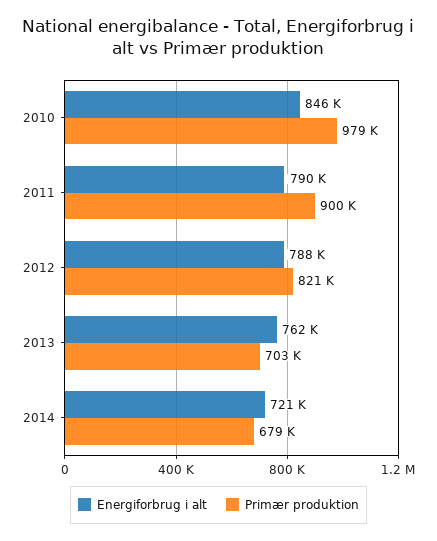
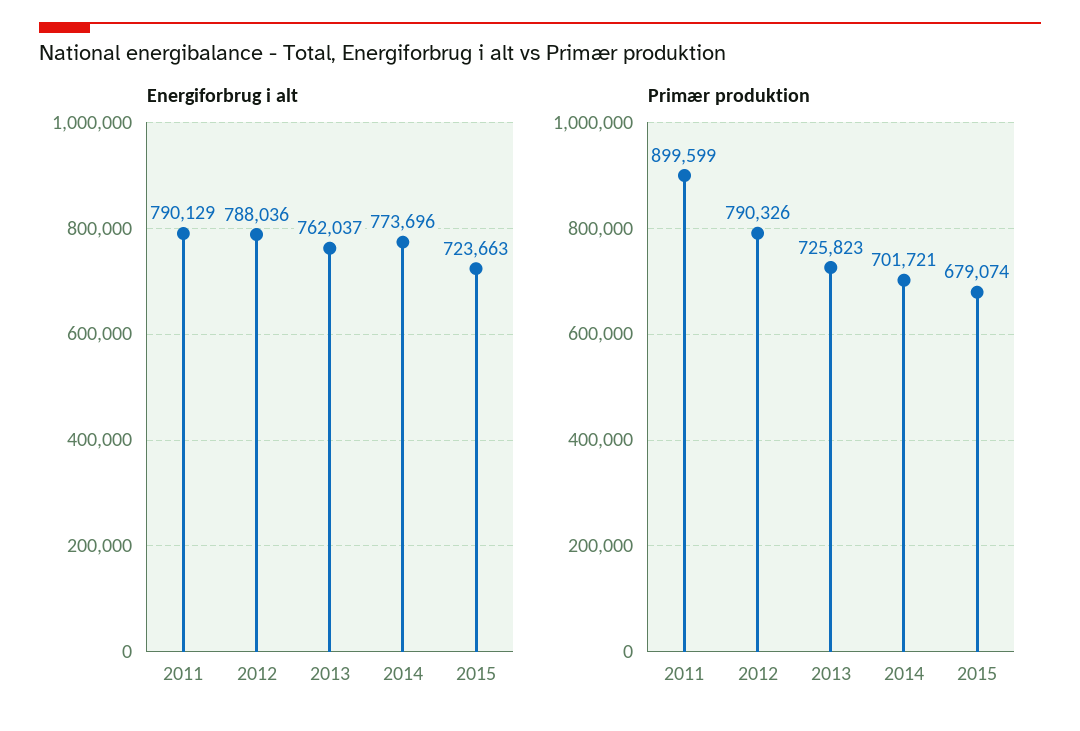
Energiforbrug i alt, 2010: 846000 -> none
Primær produktion, 2010: 979000 -> none
Primær produktion, 2012: 821000 -> 790326
Primær produktion, 2013: 703000 -> 725823
Energiforbrug i alt, 2014: 721000 -> 773696
Primær produktion, 2014: 679000 -> 701721
Energiforbrug i alt, 2015: none -> 723663
Primær produktion, 2015: none -> 679074

